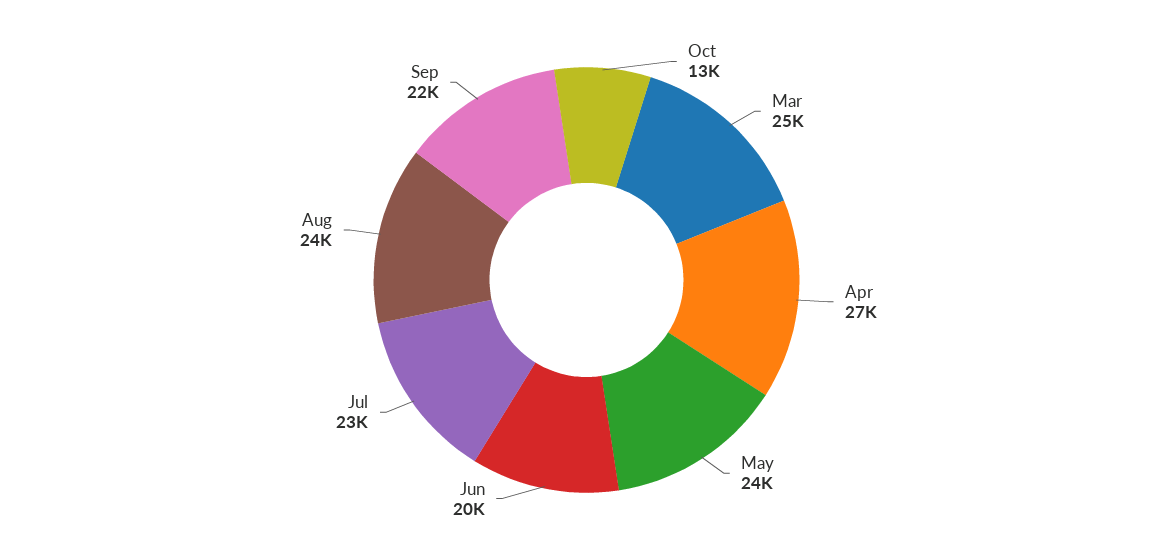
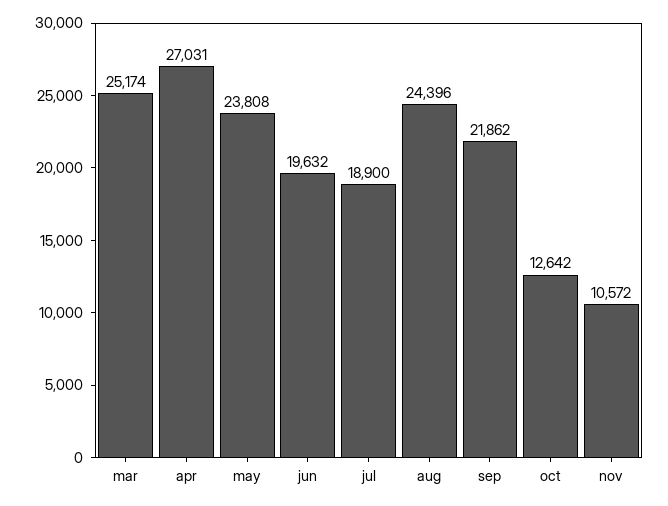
Jul: 23000 -> 18900
nov: none -> 10572

